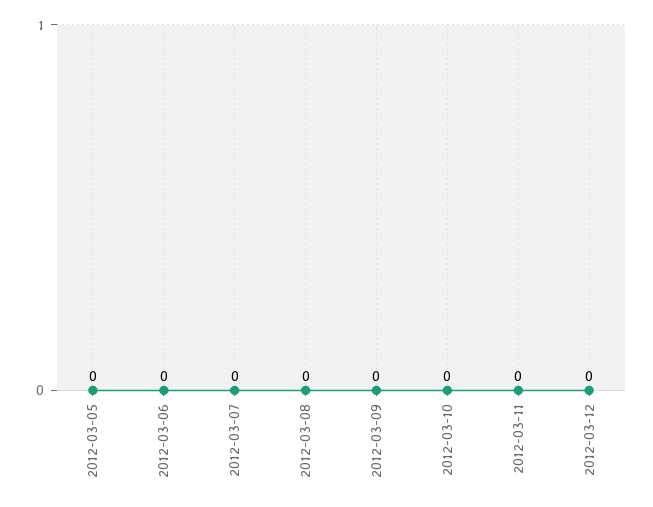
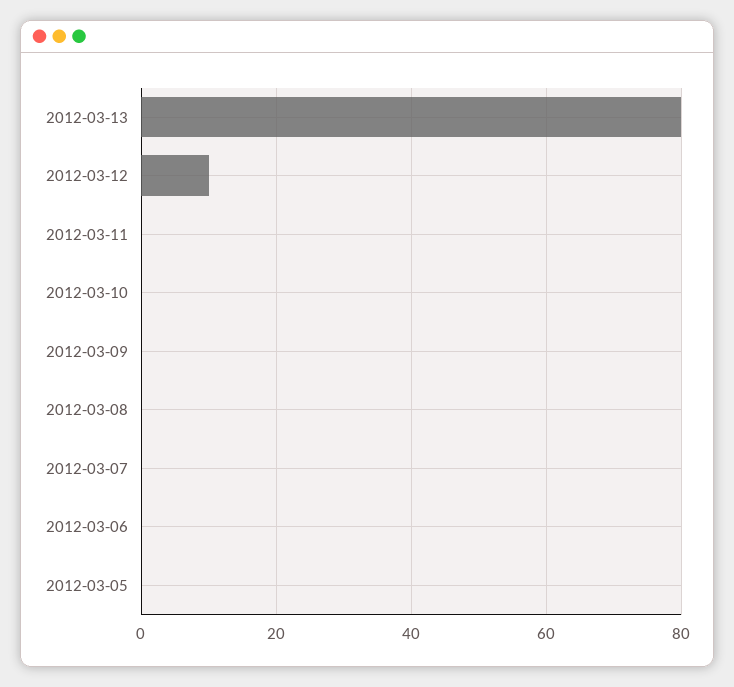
2012-03-12: 0 -> 10
2012-03-13: none -> 80

